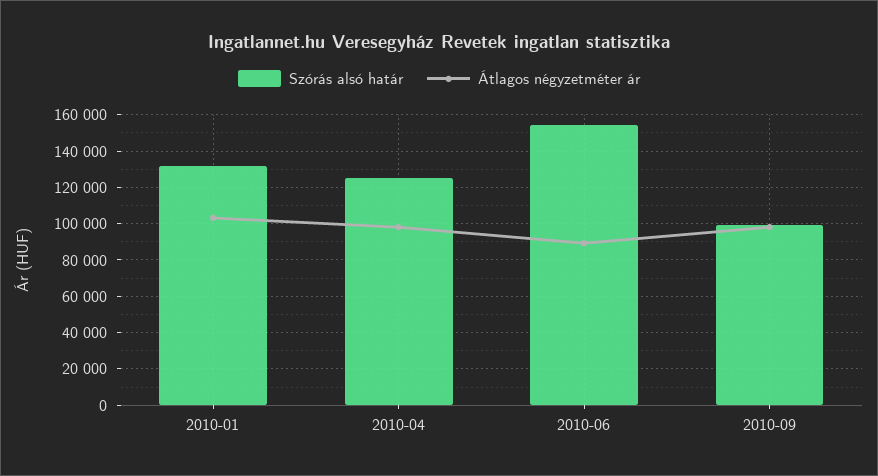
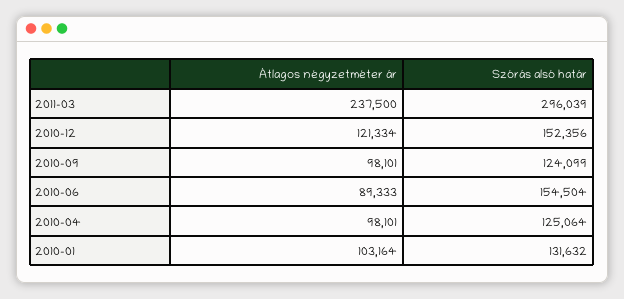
Szórás alsó határ, 2010-09: 100000 -> 124099
Átlagos négyzetméter ár, 2011-03: none -> 237500
Szórás alsó határ, 2011-03: none -> 296039
Átlagos négyzetméter ár, 2010-12: none -> 121334
Szórás alsó határ, 2010-12: none -> 152356

